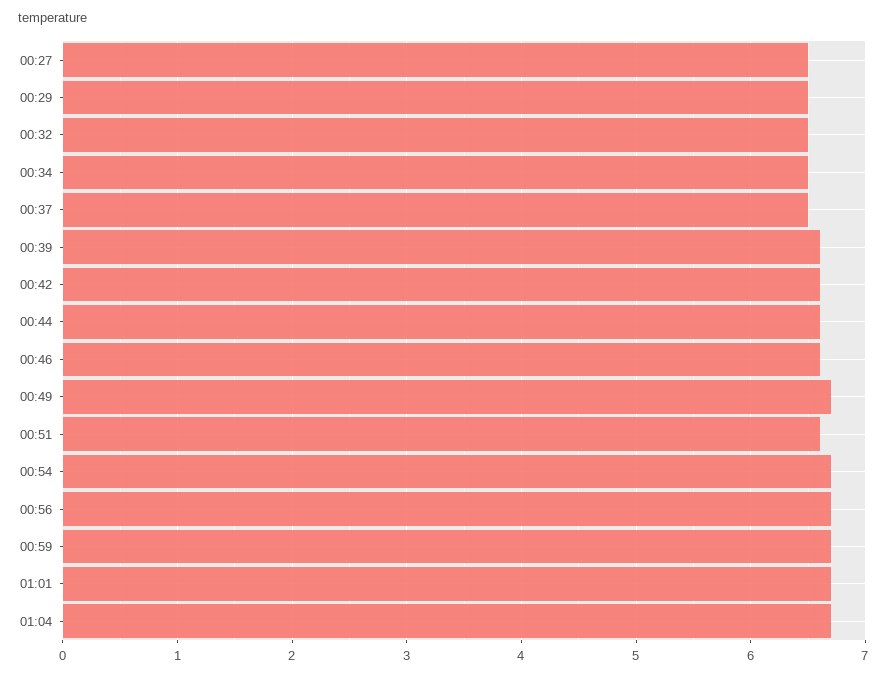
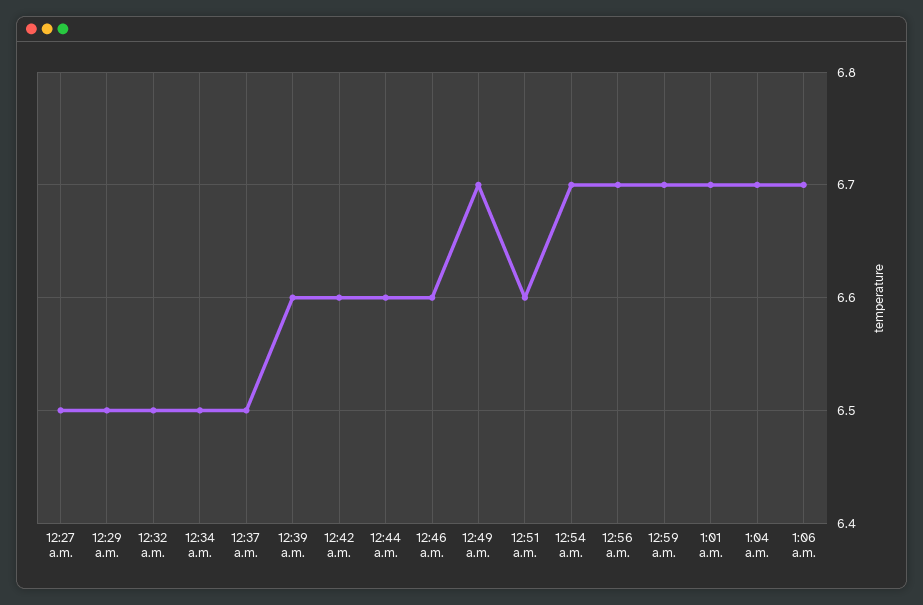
1:06 a.m.: none -> 6.7

